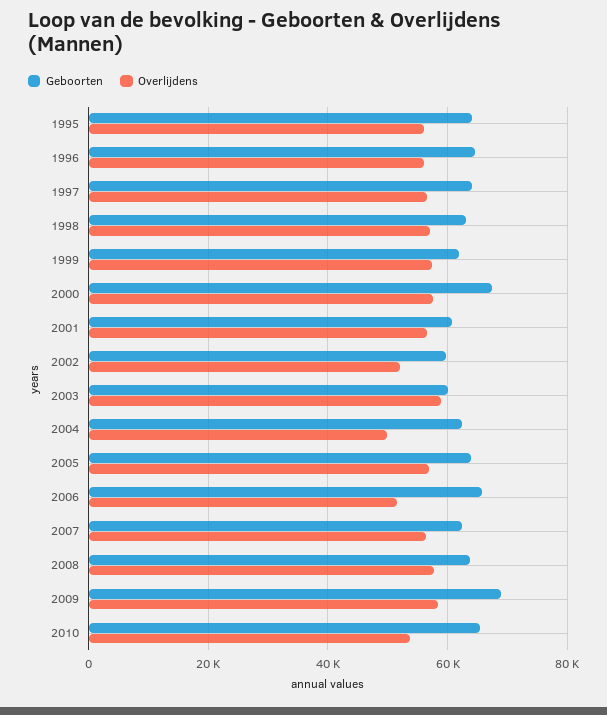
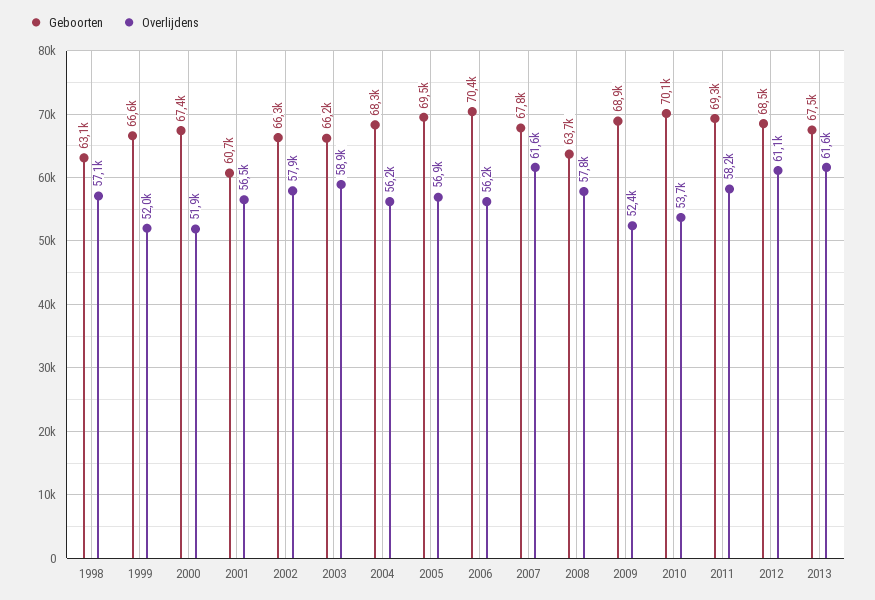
Geboorten, 1995: 64000 -> none
Overlijdens, 1995: 56000 -> none
Geboorten, 1996: 64000 -> none
Overlijdens, 1996: 56000 -> none
Geboorten, 1997: 64000 -> none
Overlijdens, 1997: 56000 -> none
Geboorten, 1999: 62000 -> 66600
Overlijdens, 1999: 58000 -> 52000
Overlijdens, 2000: 58000 -> 51900
Geboorten, 2002: 60000 -> 66300
Overlijdens, 2002: 52000 -> 57900
Geboorten, 2003: 60000 -> 66200
Geboorten, 2004: 62000 -> 68300
Overlijdens, 2004: 50000 -> 56200
Geboorten, 2005: 64000 -> 69500
Geboorten, 2006: 66000 -> 70400
Overlijdens, 2006: 52000 -> 56200
Geboorten, 2007: 62000 -> 67800
Overlijdens, 2007: 56000 -> 61600
Overlijdens, 2009: 58000 -> 52400
Geboorten, 2010: 66000 -> 70100
Geboorten, 2011: none -> 69300
Overlijdens, 2011: none -> 58200
Geboorten, 2012: none -> 68500
Overlijdens, 2012: none -> 61100
Geboorten, 2013: none -> 67500
Overlijdens, 2013: none -> 61600

